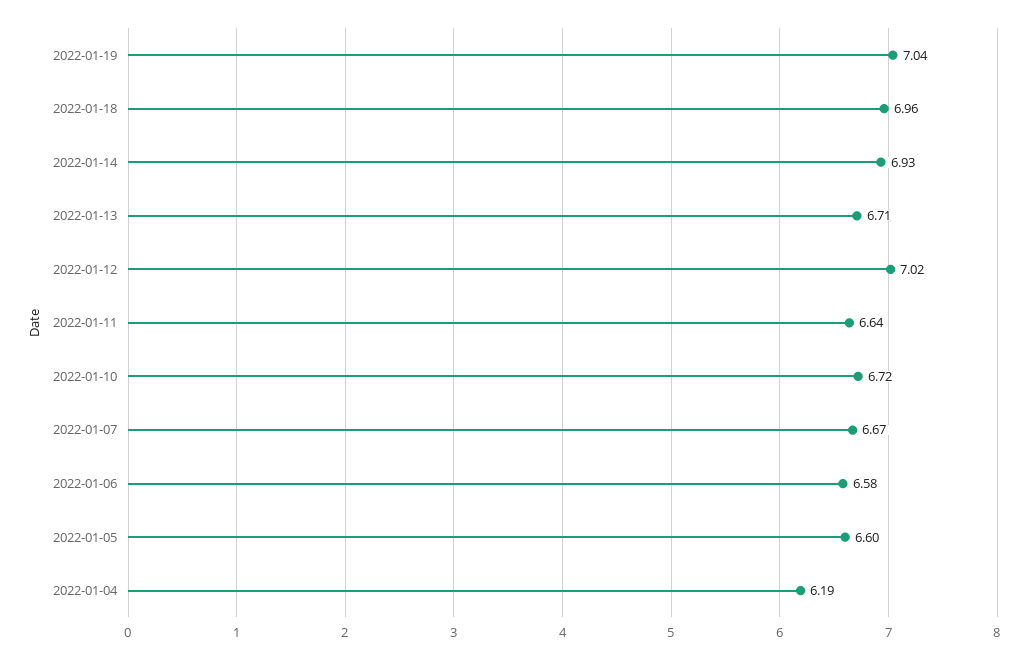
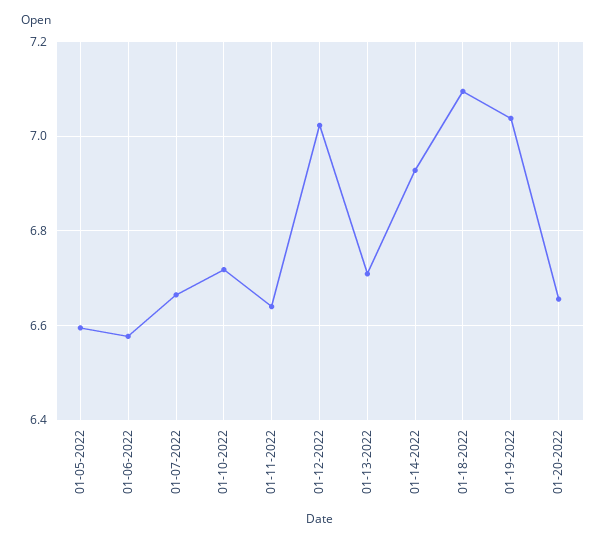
2022-01-18: 6.96 -> 7.1
2022-01-04: 6.19 -> none
01-20-2022: none -> 6.66

